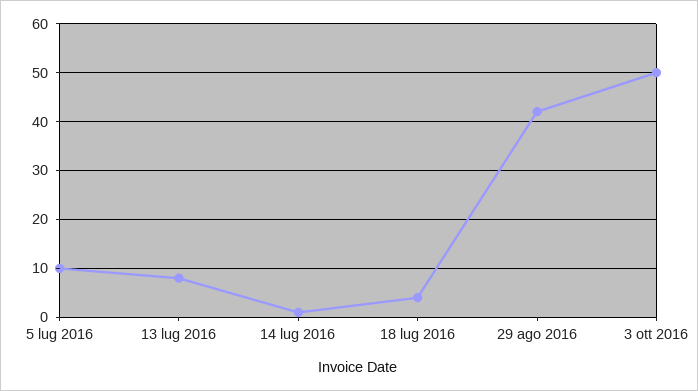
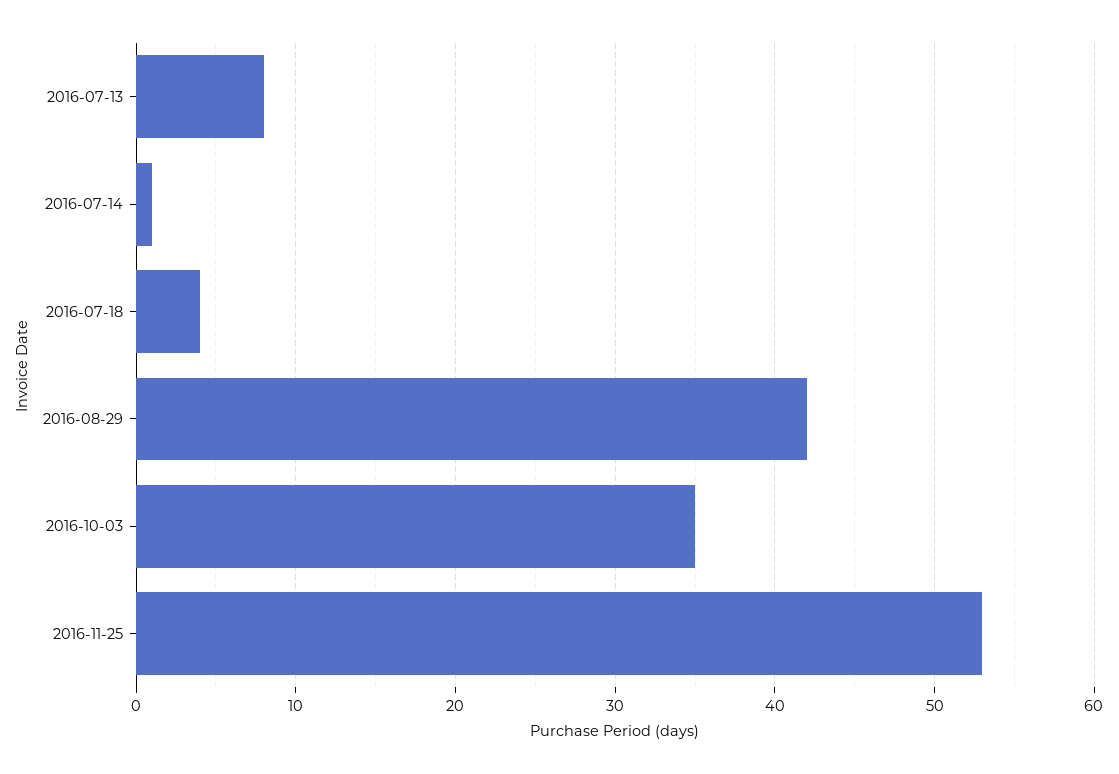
5 lug 2016: 10 -> none
3 ott 2016: 50 -> 35
2016-11-25: none -> 53

